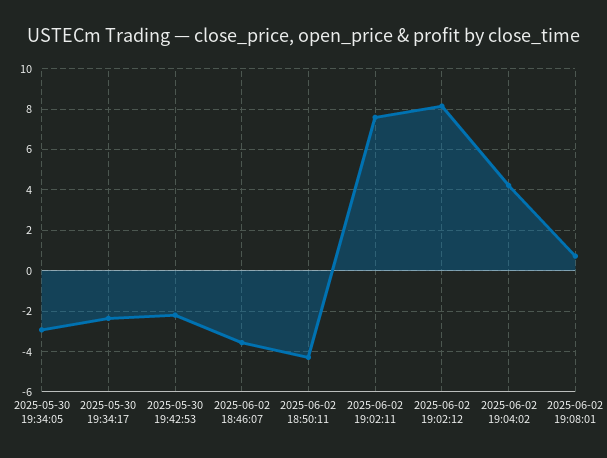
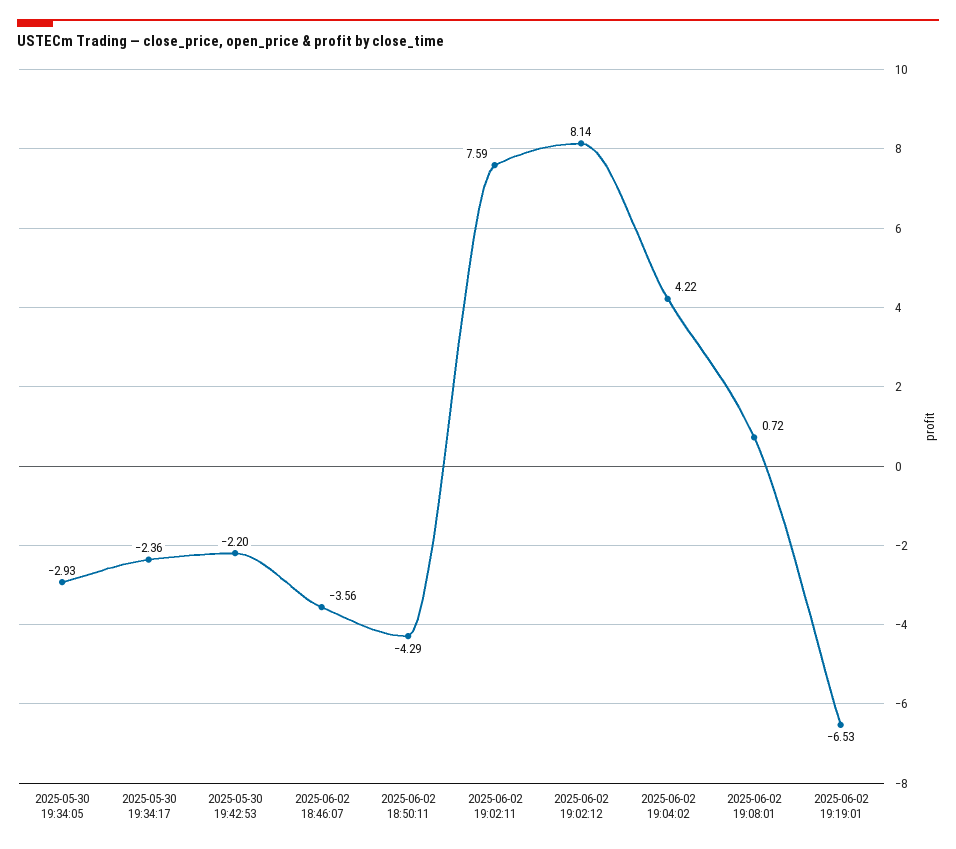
2025-06-02 19:19:01: none -> -6.53

